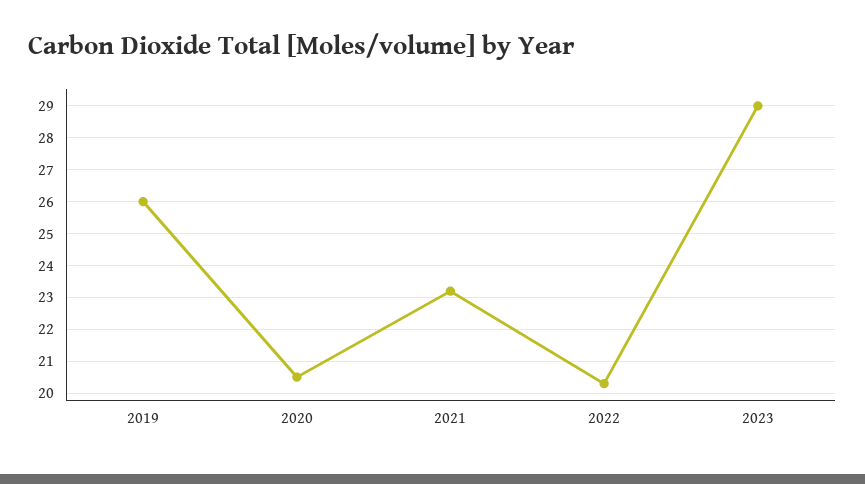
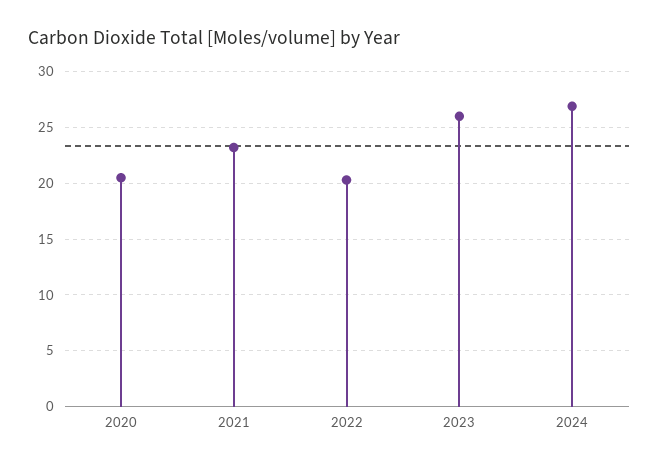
2019: 26 -> none
2023: 29 -> 26
2024: none -> 27

